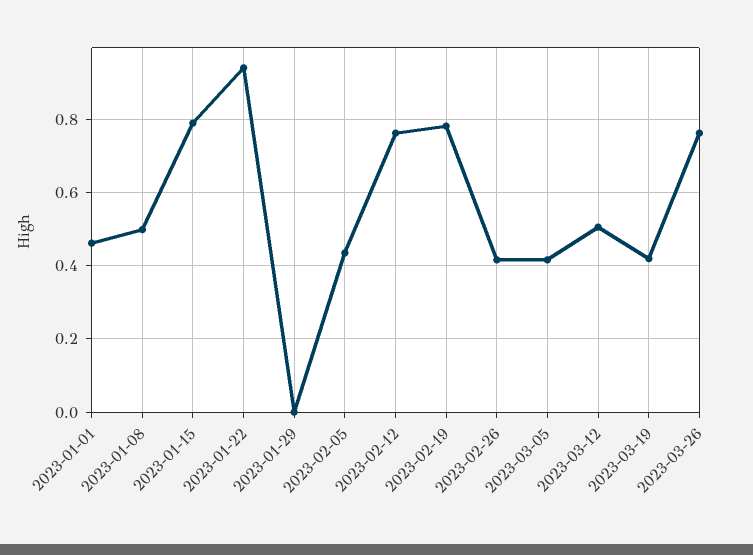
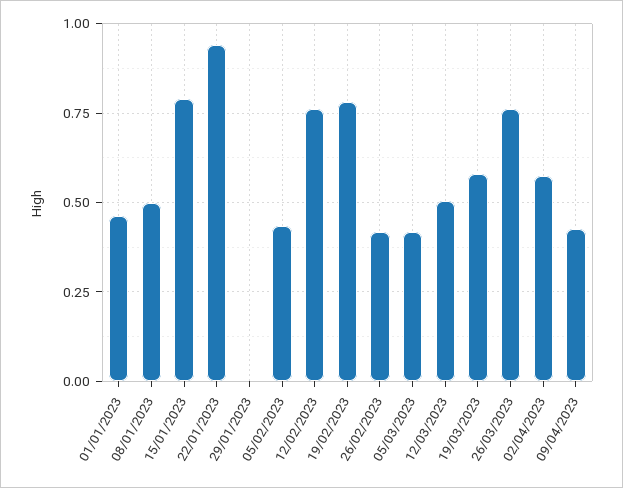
2023-03-19: 0.42 -> 0.575
02/04/2023: none -> 0.575
09/04/2023: none -> 0.425

